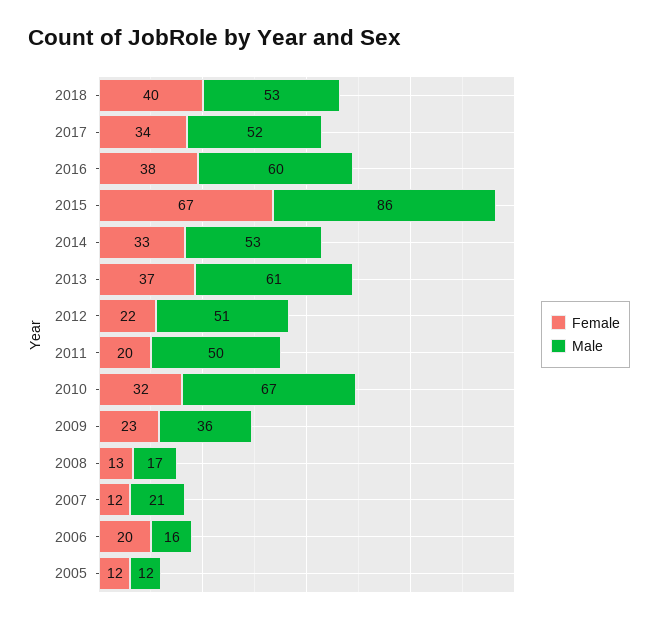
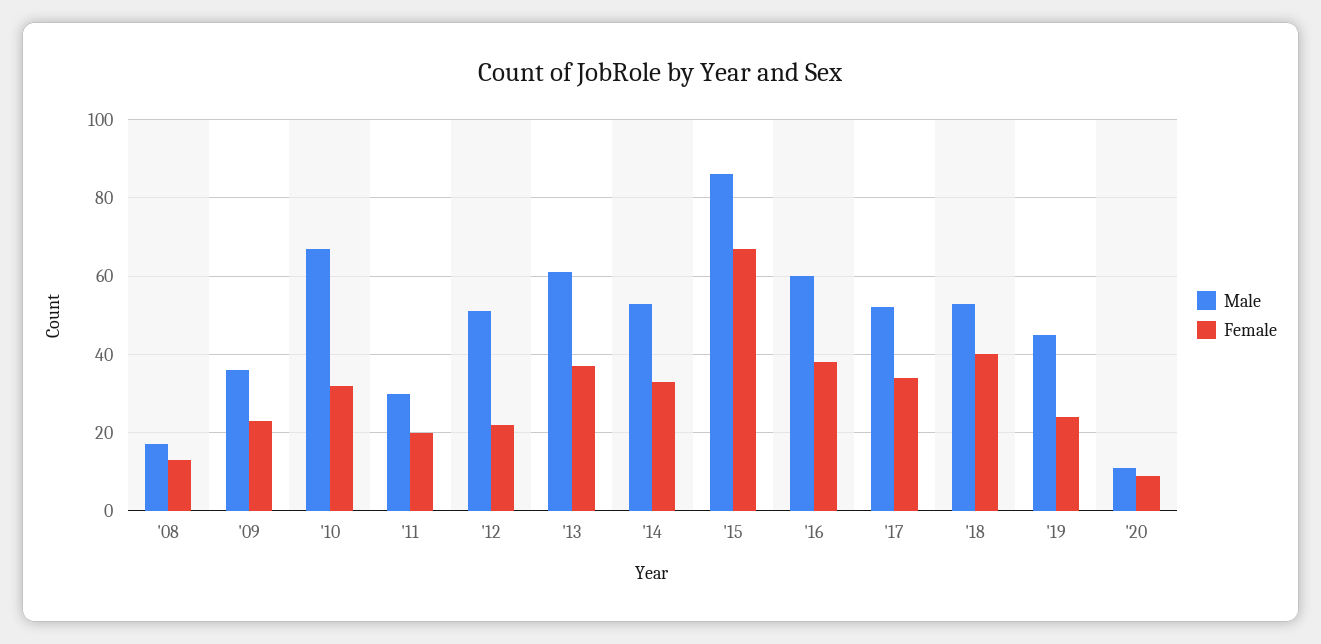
Male, 2011: 50 -> 30
Female, 2007: 12 -> none
Male, 2007: 21 -> none
Female, 2006: 20 -> none
Male, 2006: 16 -> none
Female, 2005: 12 -> none
Male, 2005: 12 -> none
Male, '19: none -> 45
Female, '19: none -> 25
Male, '20: none -> 10
Female, '20: none -> 10

